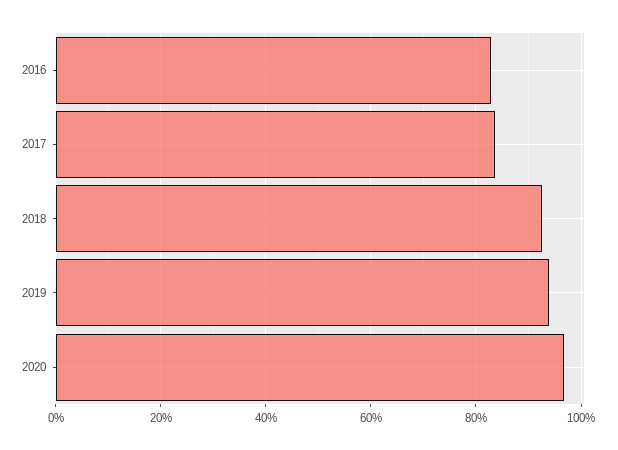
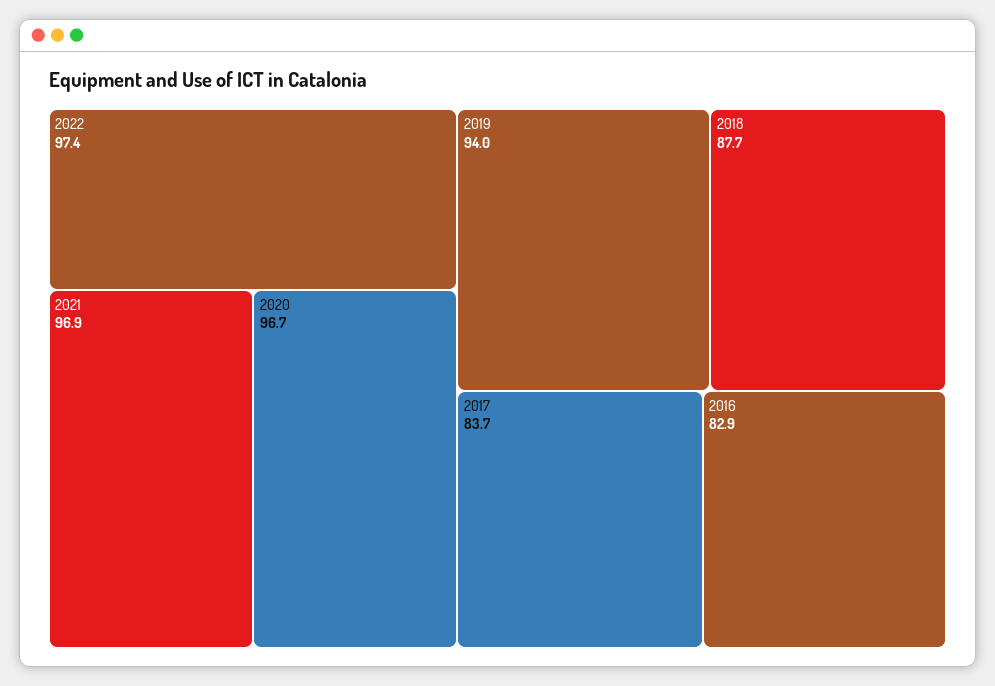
2018: 92 -> 87.7
2022: none -> 97.4
2021: none -> 96.9

